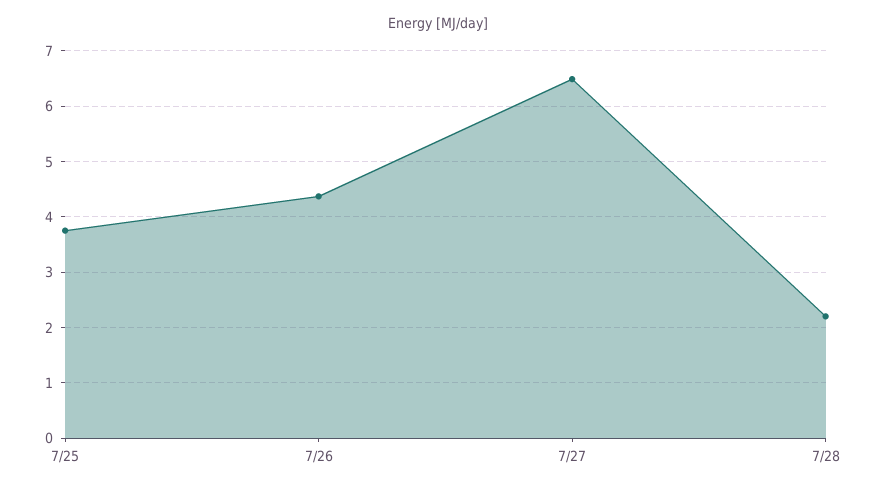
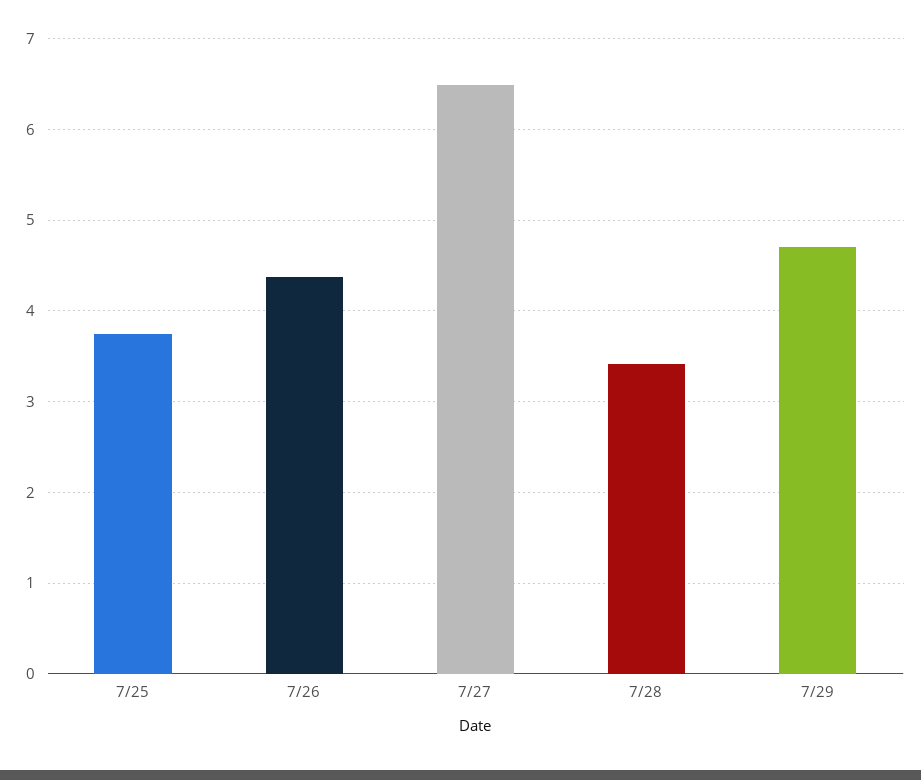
7/28: 2.2 -> 3.4
7/29: none -> 4.7

